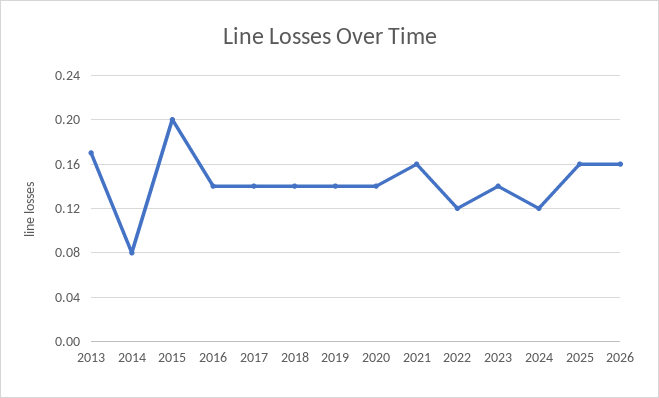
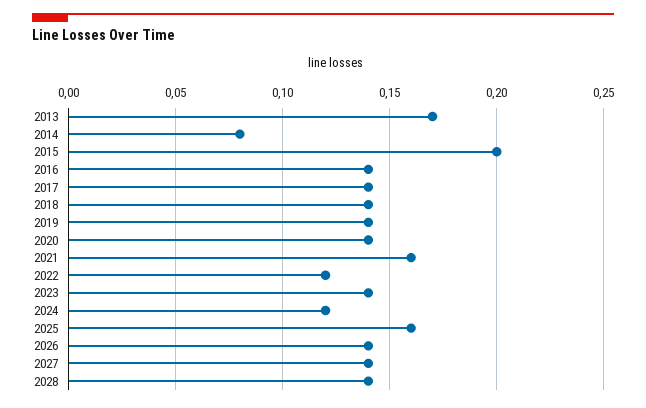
2026: 0.16 -> 0.14
2027: none -> 0.14
2028: none -> 0.14

